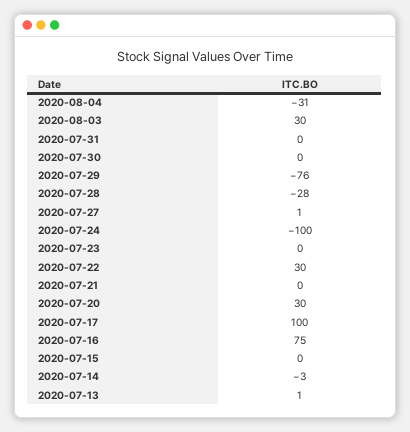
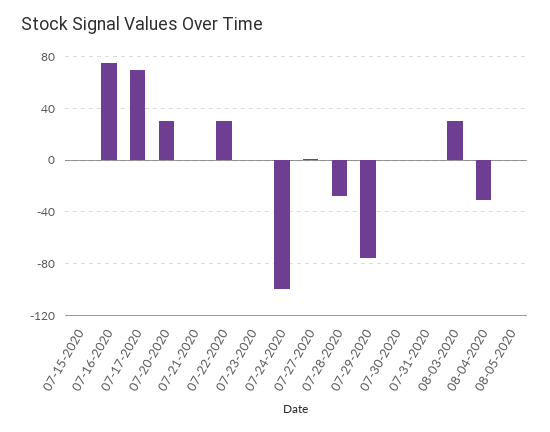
2020-07-17: 100 -> 70
2020-07-14: -3 -> none
2020-07-13: 1 -> none
08-05-2020: none -> 0

